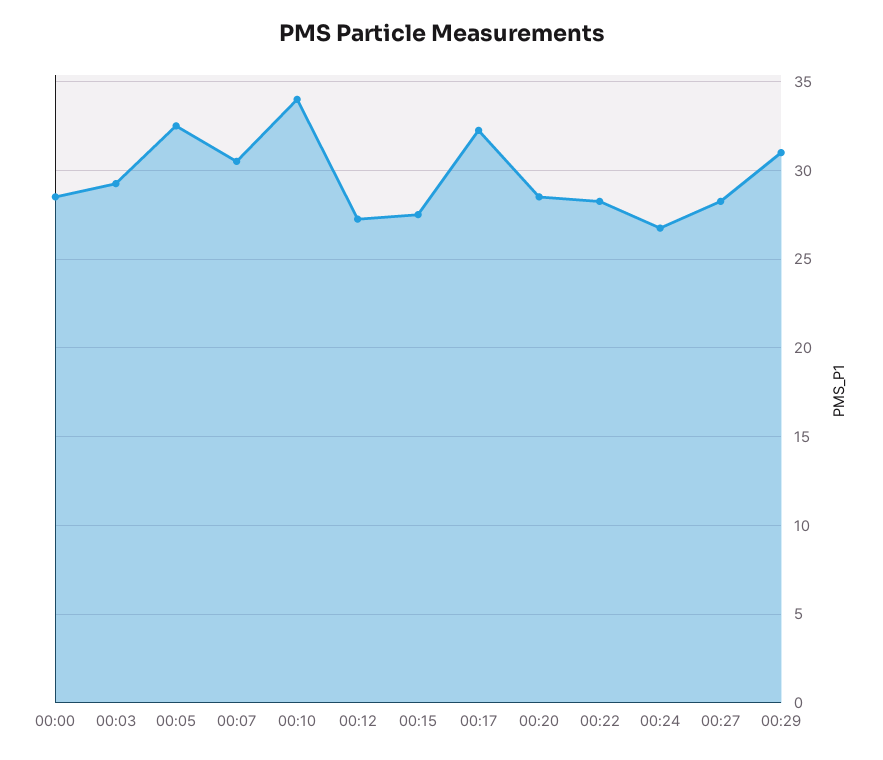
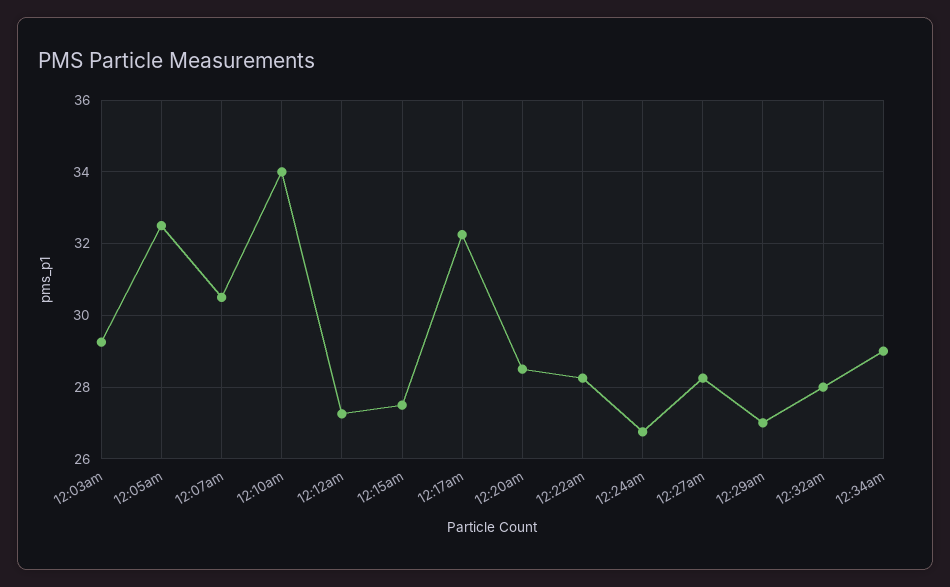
00:00: 28.5 -> none
00:29: 31 -> 27
12:32am: none -> 28
12:34am: none -> 29

